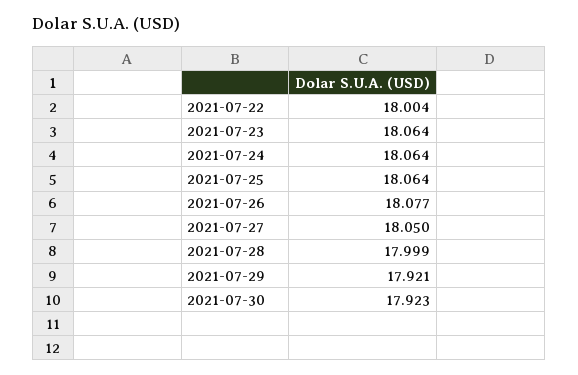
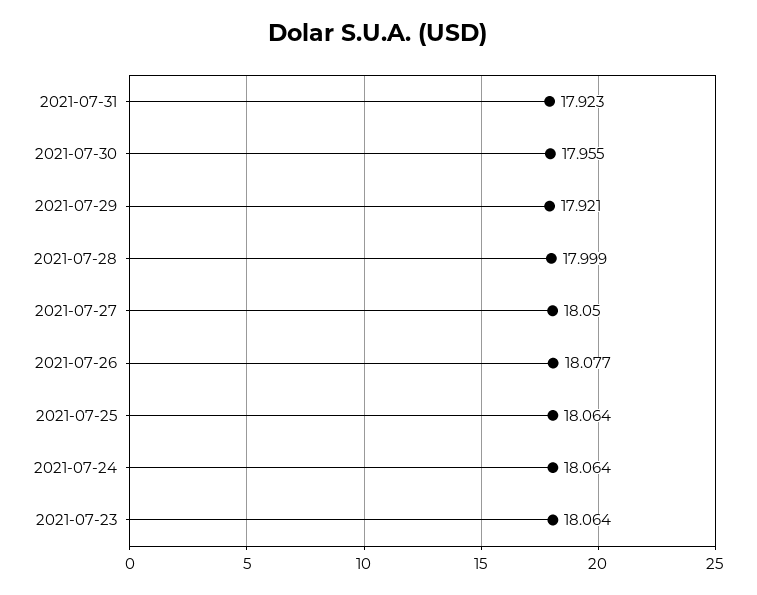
2021-07-22: 18.004 -> none
2021-07-30: 17.923 -> 17.955
2021-07-31: none -> 17.923

